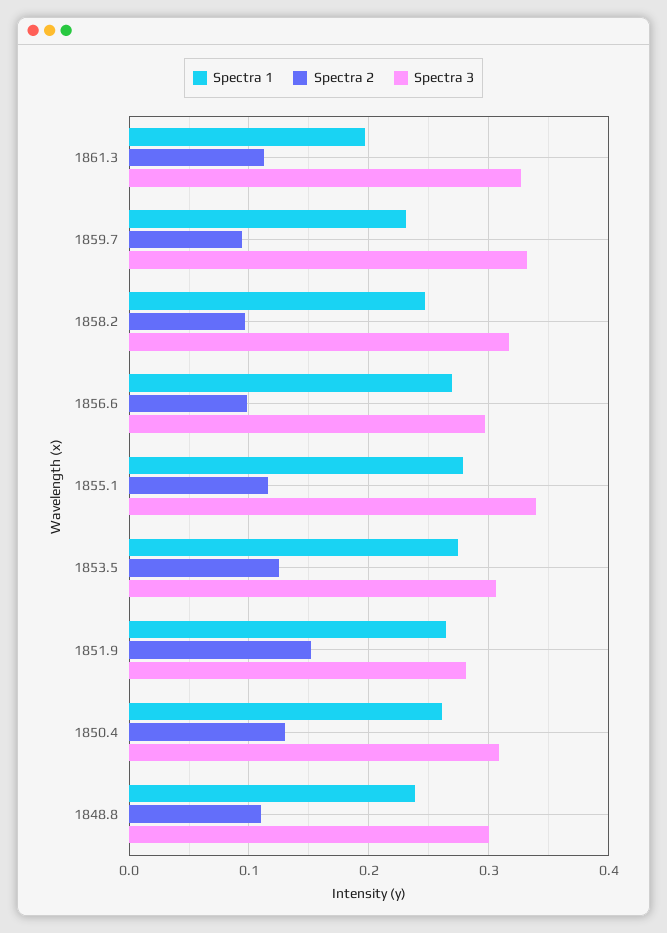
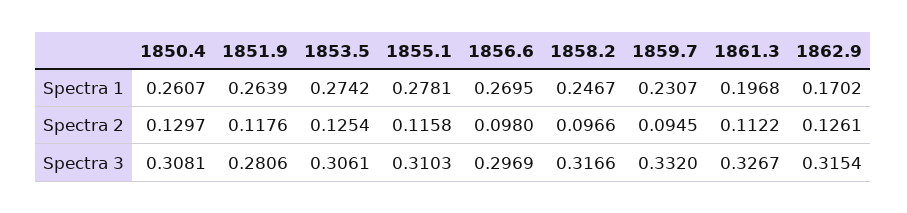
Spectra 3, 1855.1: 0.34 -> 0.3103
Spectra 2, 1851.9: 0.15 -> 0.1176
Spectra 1, 1848.8: 0.24 -> none
Spectra 2, 1848.8: 0.11 -> none
Spectra 3, 1848.8: 0.3 -> none
Spectra 1, 1862.9: none -> 0.1702
Spectra 2, 1862.9: none -> 0.1261
Spectra 3, 1862.9: none -> 0.3154

